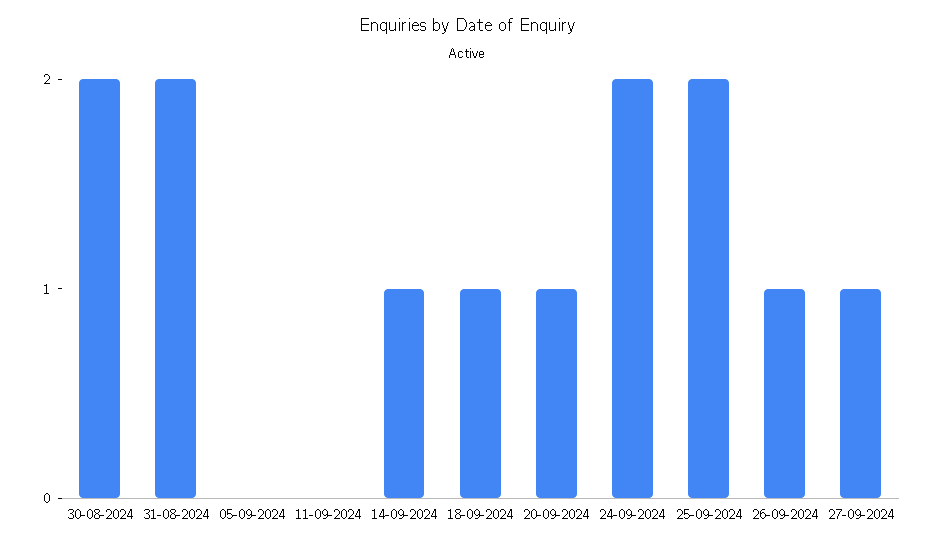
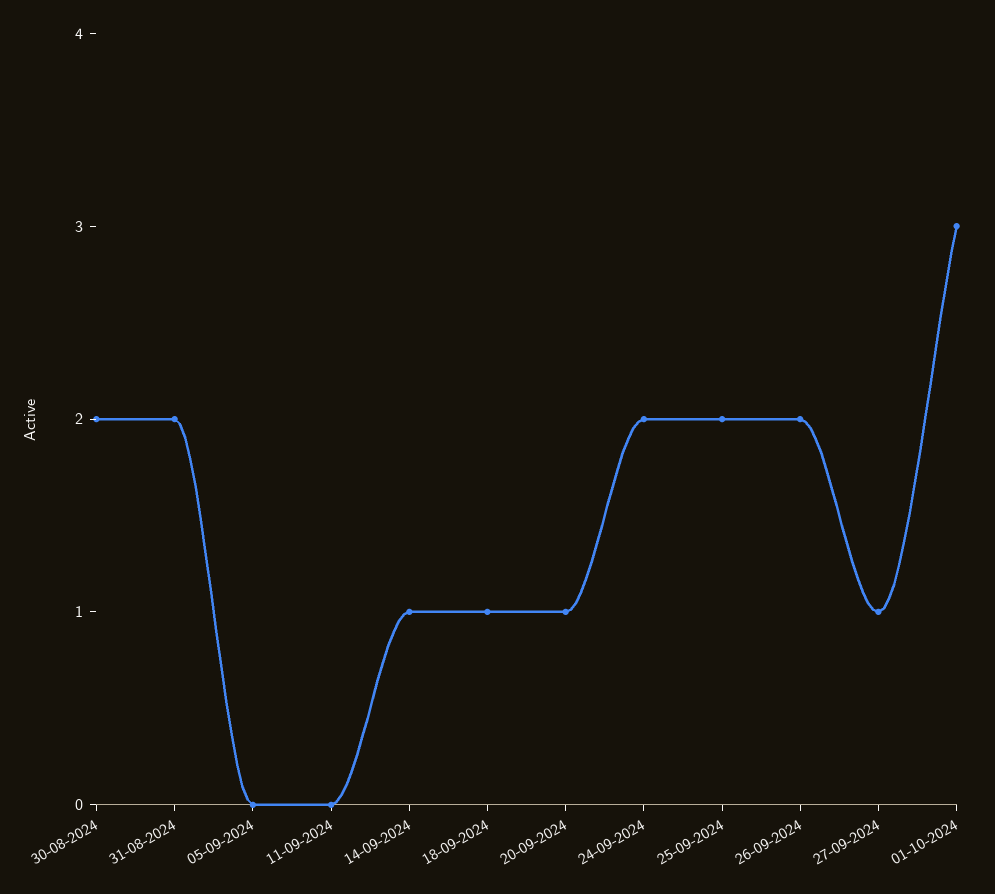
26-09-2024: 1 -> 2
01-10-2024: none -> 3

